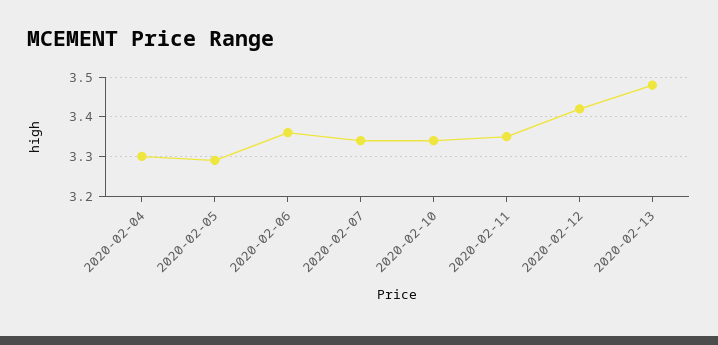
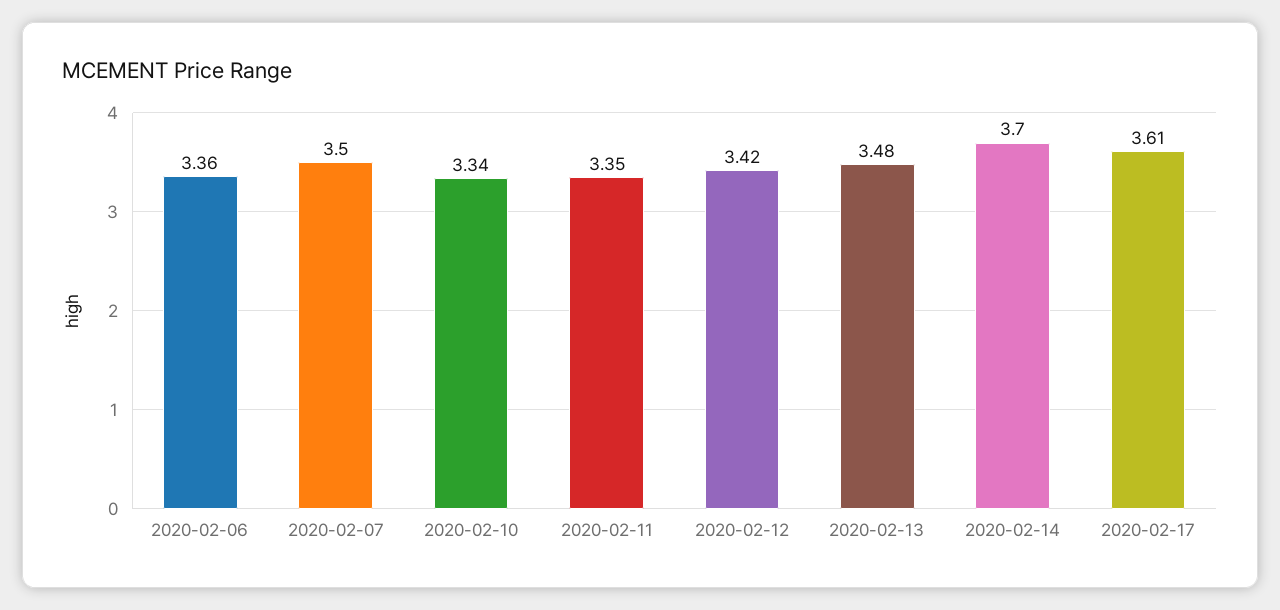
2020-02-04: 3.3 -> none
2020-02-05: 3.3 -> none
2020-02-07: 3.35 -> 3.5
2020-02-14: none -> 3.7
2020-02-17: none -> 3.61

